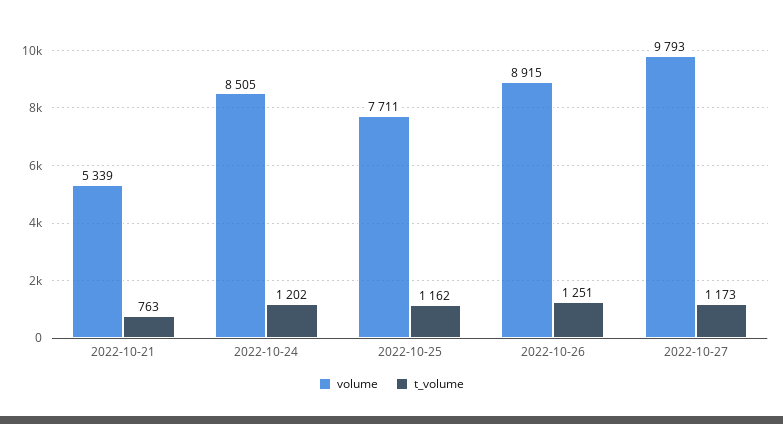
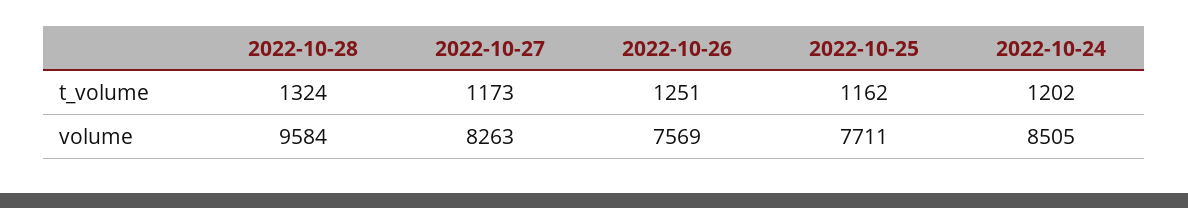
volume, 2022-10-21: 5339 -> none
t_volume, 2022-10-21: 763 -> none
volume, 2022-10-26: 8915 -> 7569
volume, 2022-10-27: 9793 -> 8263
t_volume, 2022-10-28: none -> 1324
volume, 2022-10-28: none -> 9584

